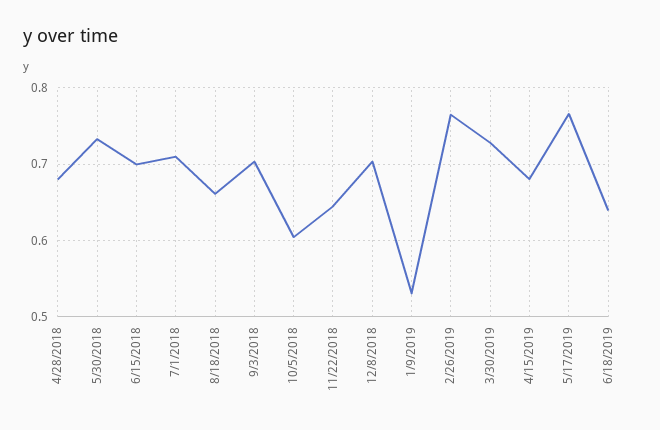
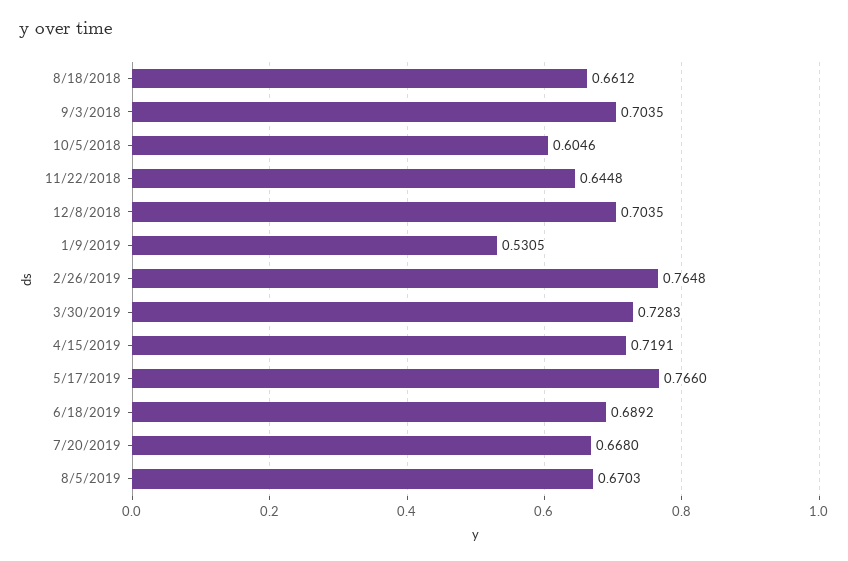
4/28/2018: 0.68 -> none
5/30/2018: 0.73 -> none
6/15/2018: 0.7 -> none
7/1/2018: 0.71 -> none
4/15/2019: 0.68 -> 0.7191
6/18/2019: 0.64 -> 0.6892
7/20/2019: none -> 0.668
8/5/2019: none -> 0.6703

